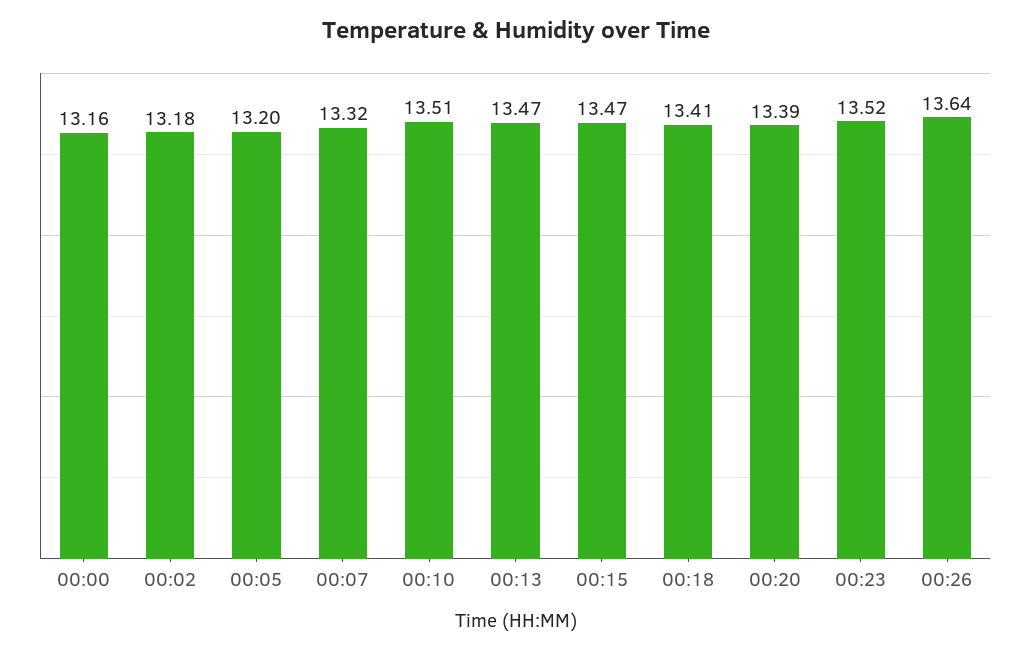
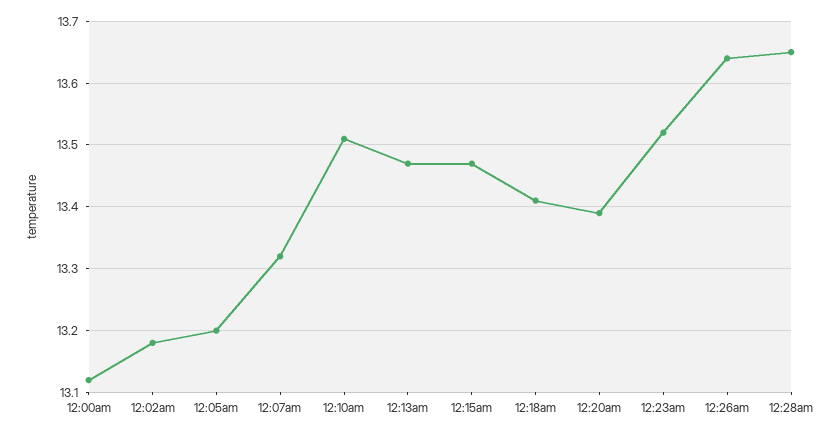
00:00: 13.16 -> 13.12
12:28am: none -> 13.65

